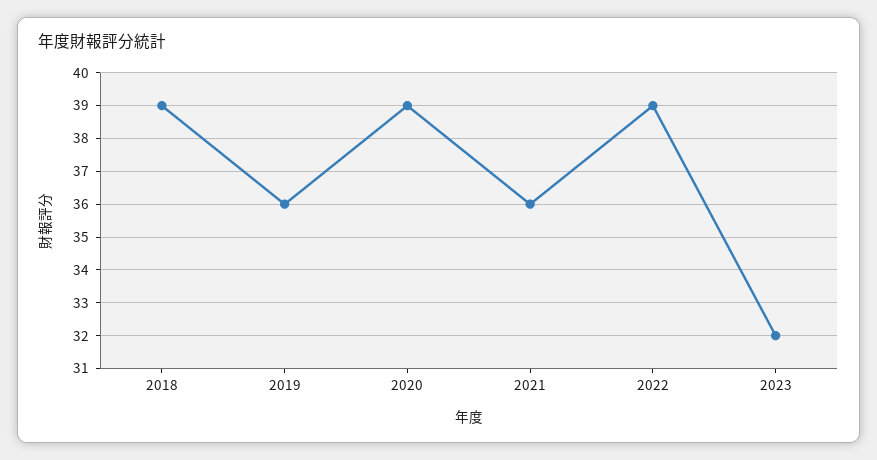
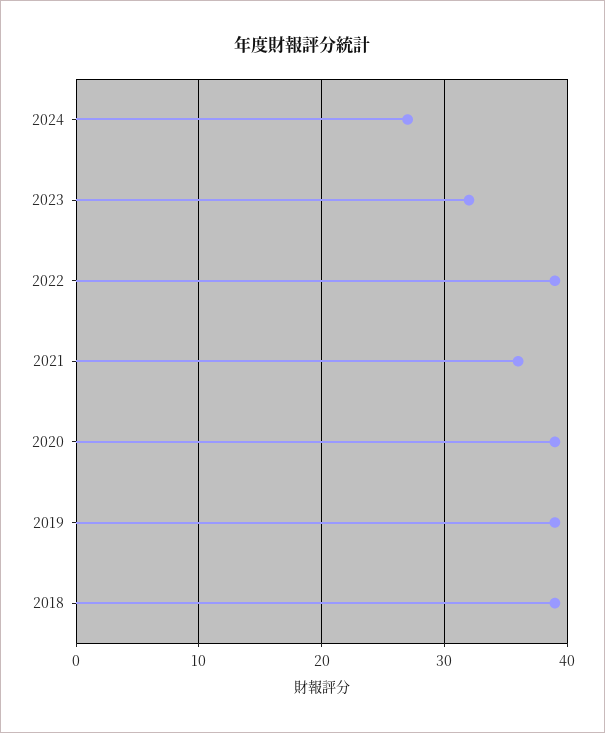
2019: 36 -> 39
2024: none -> 27

